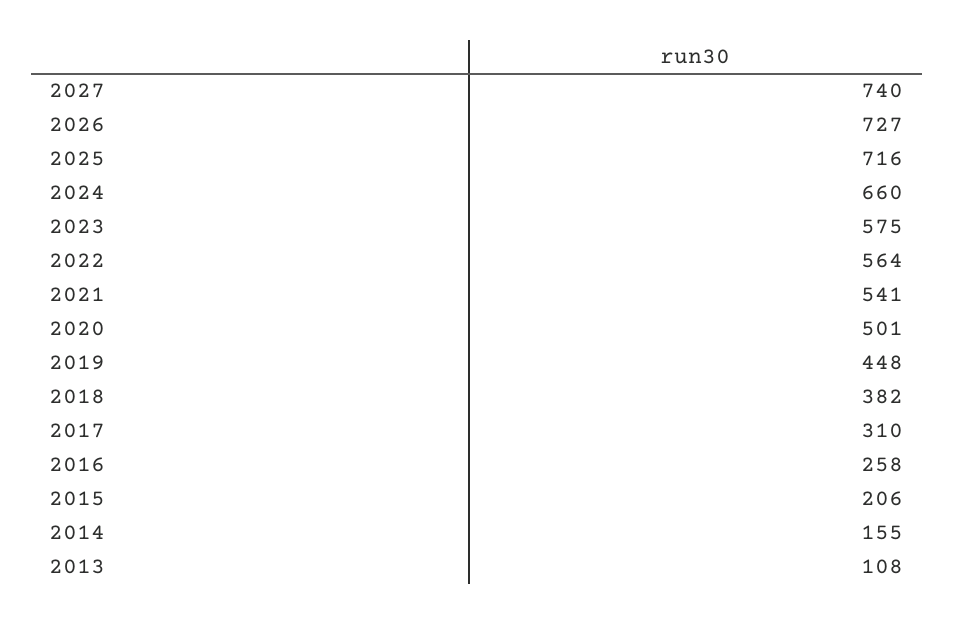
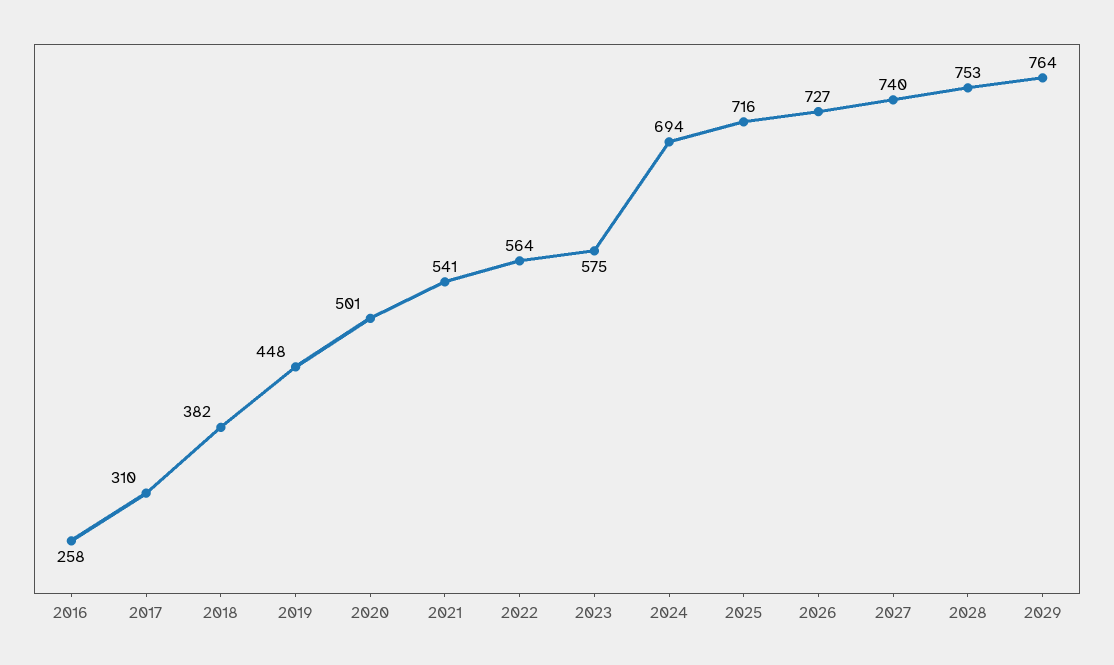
2024: 660 -> 694
2015: 206 -> none
2014: 155 -> none
2013: 108 -> none
2028: none -> 753
2029: none -> 764

